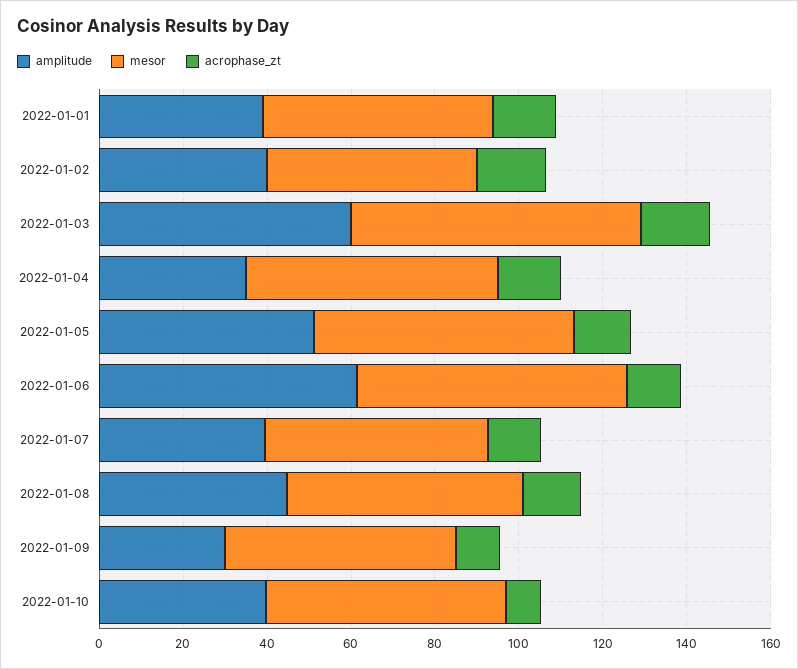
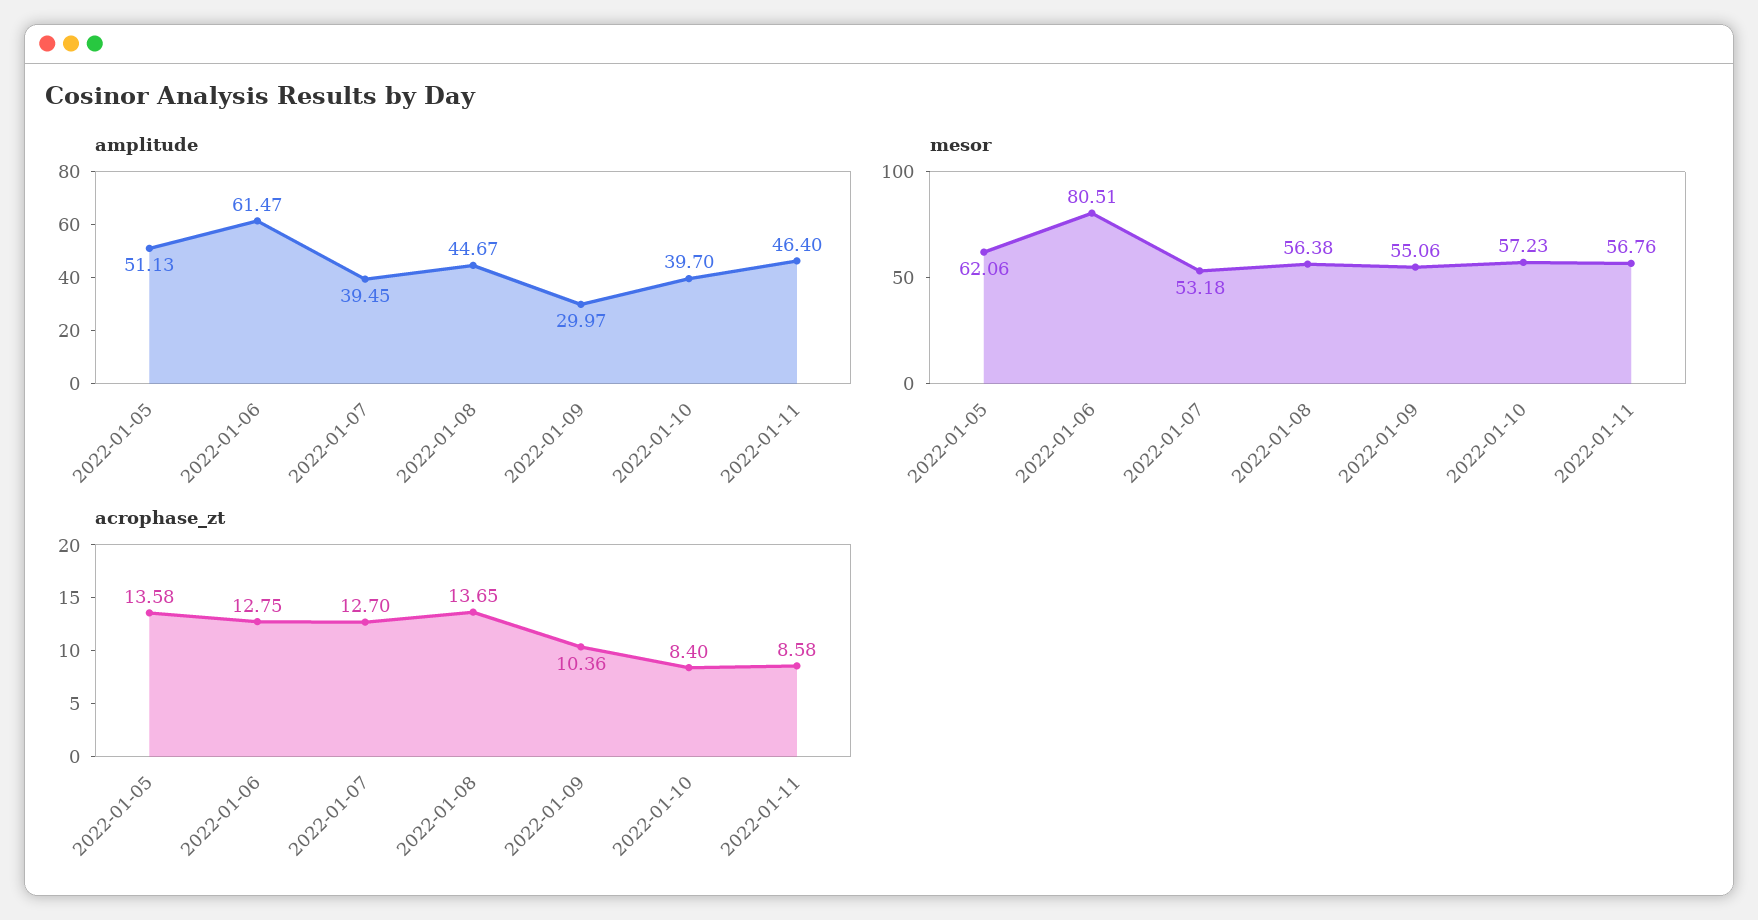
amplitude, 2022-01-01: 40 -> none
mesor, 2022-01-01: 55 -> none
acrophase_zt, 2022-01-01: 15 -> none
amplitude, 2022-01-02: 40 -> none
mesor, 2022-01-02: 50 -> none
acrophase_zt, 2022-01-02: 15 -> none
amplitude, 2022-01-03: 60 -> none
mesor, 2022-01-03: 70 -> none
acrophase_zt, 2022-01-03: 15 -> none
amplitude, 2022-01-04: 35 -> none
mesor, 2022-01-04: 60 -> none
acrophase_zt, 2022-01-04: 15 -> none
mesor, 2022-01-06: 65 -> 80.51
amplitude, 2022-01-11: none -> 46.4
mesor, 2022-01-11: none -> 56.76
acrophase_zt, 2022-01-11: none -> 8.58

